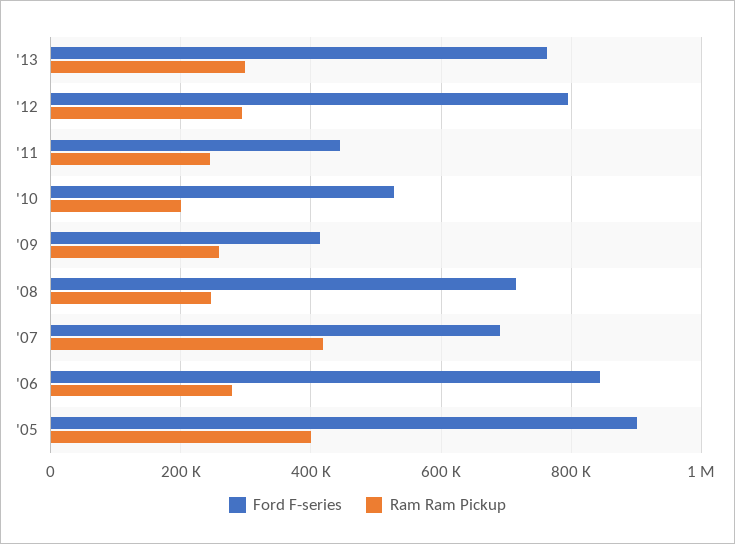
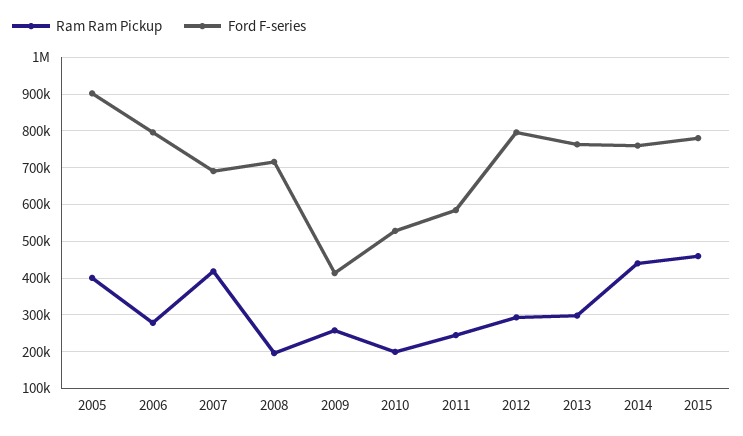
Ford F-series, '11: 440000 -> 580000
Ram Ram Pickup, '08: 240000 -> 200000
Ford F-series, '06: 840000 -> 800000
Ram Ram Pickup, 2014: none -> 440000
Ford F-series, 2014: none -> 760000
Ram Ram Pickup, 2015: none -> 460000
Ford F-series, 2015: none -> 780000

